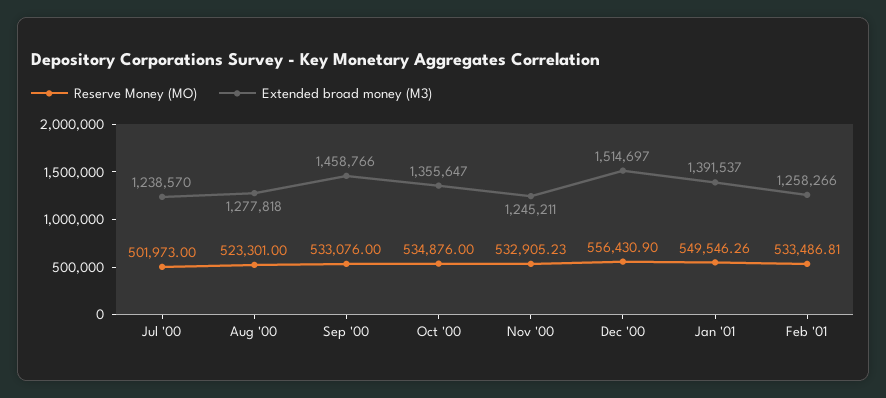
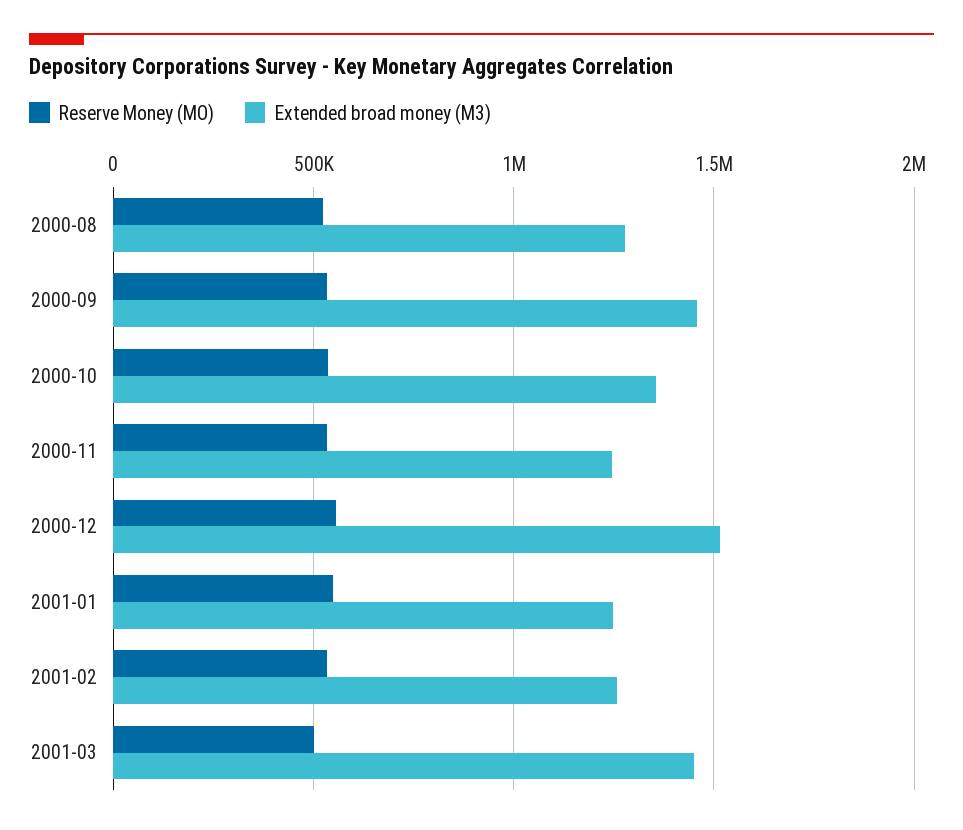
Reserve Money (MO), Jul '00: 501973 -> none
Extended broad money (M3), Jul '00: 1238570 -> none
Extended broad money (M3), Jan '01: 1391537 -> 1250000
Reserve Money (MO), 2001-03: none -> 500000
Extended broad money (M3), 2001-03: none -> 1450000

